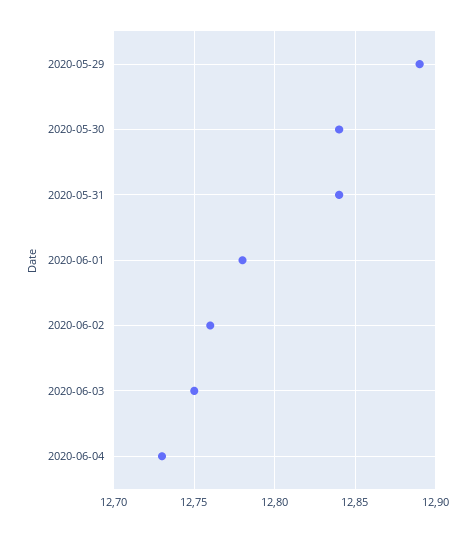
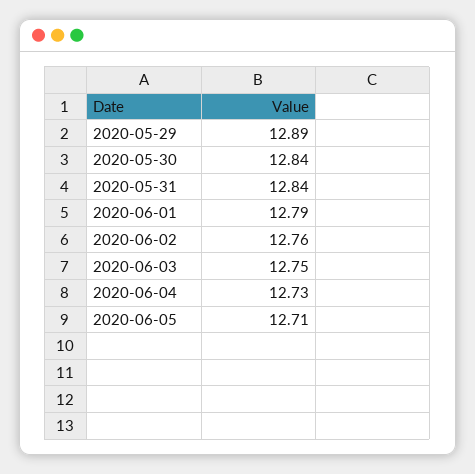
2020-06-01: 12.78 -> 12.79
2020-06-05: none -> 12.71

